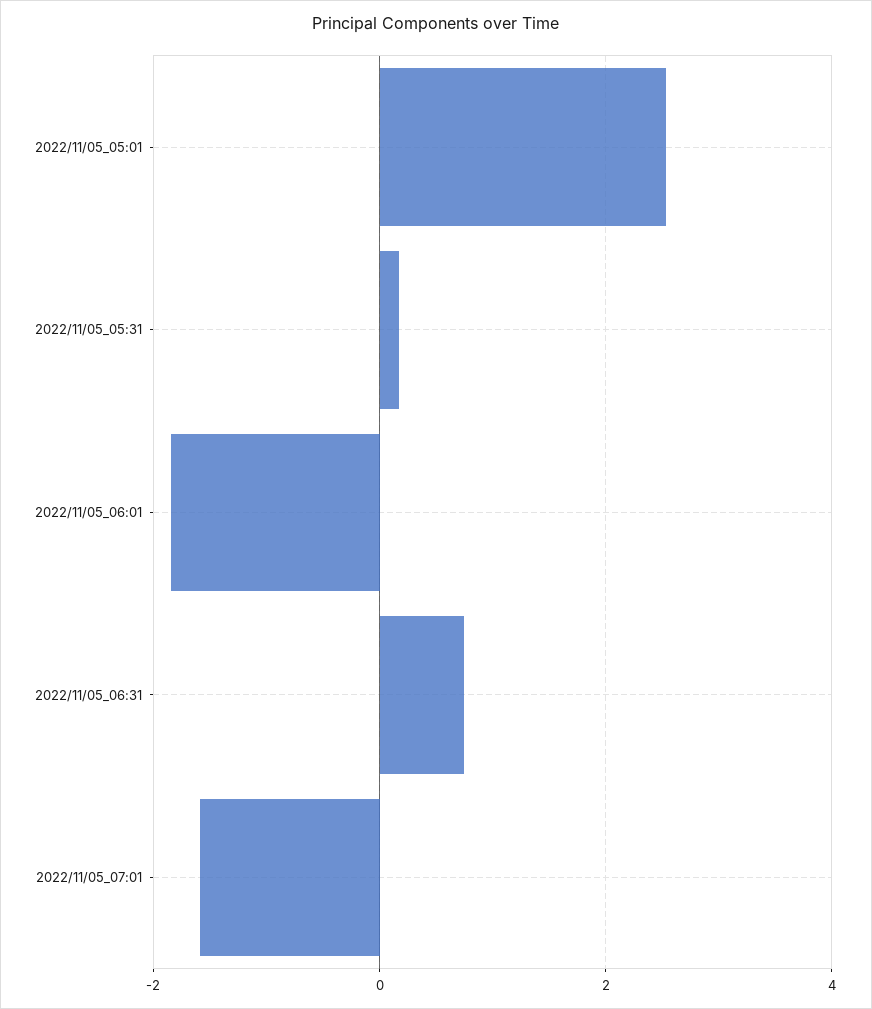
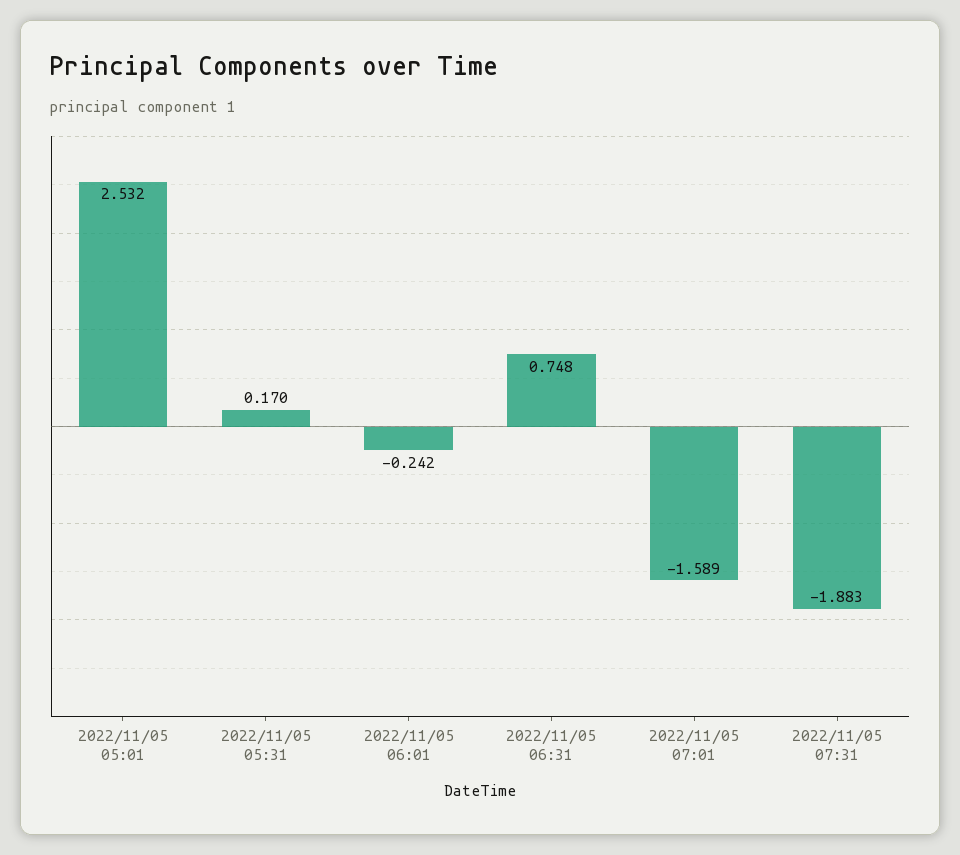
2022/11/05_06:01: -1.8 -> -0.242
2022/11/05 07:31: none -> -1.883

